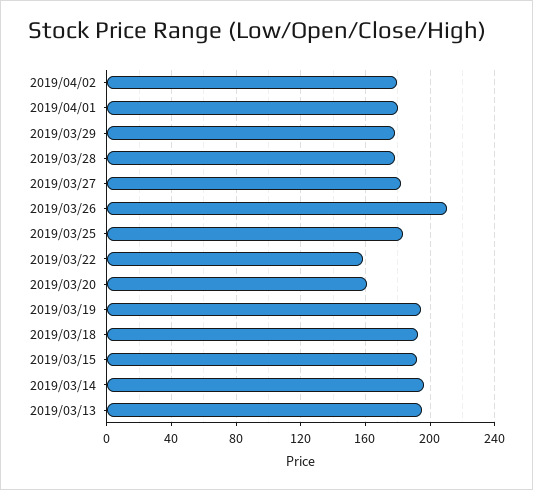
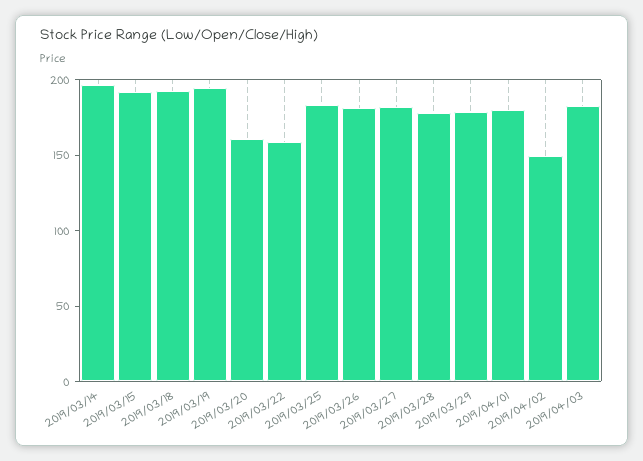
2019/04/02: 180 -> 150
2019/03/26: 210 -> 180
2019/03/13: 195 -> none
2019/04/03: none -> 180

